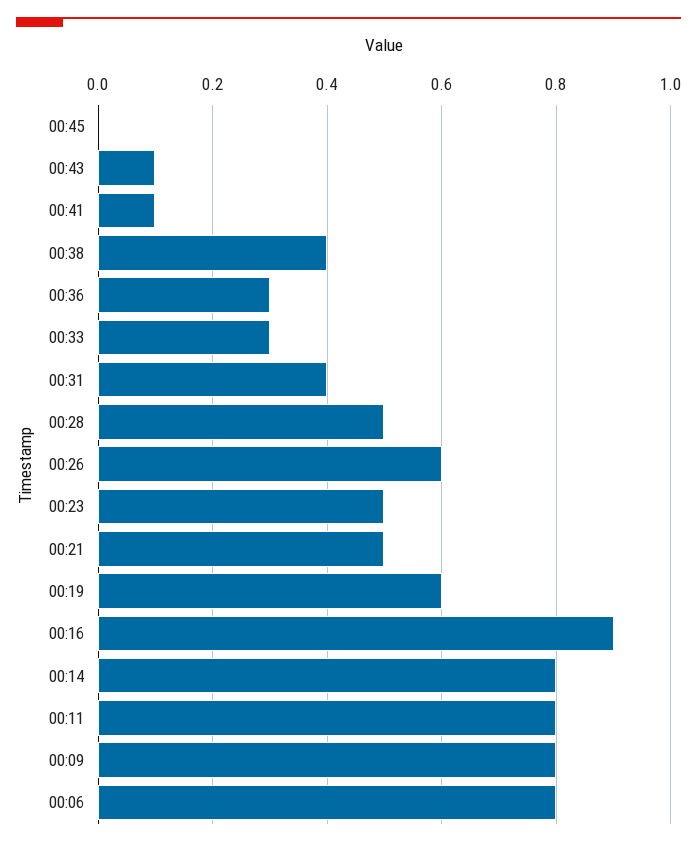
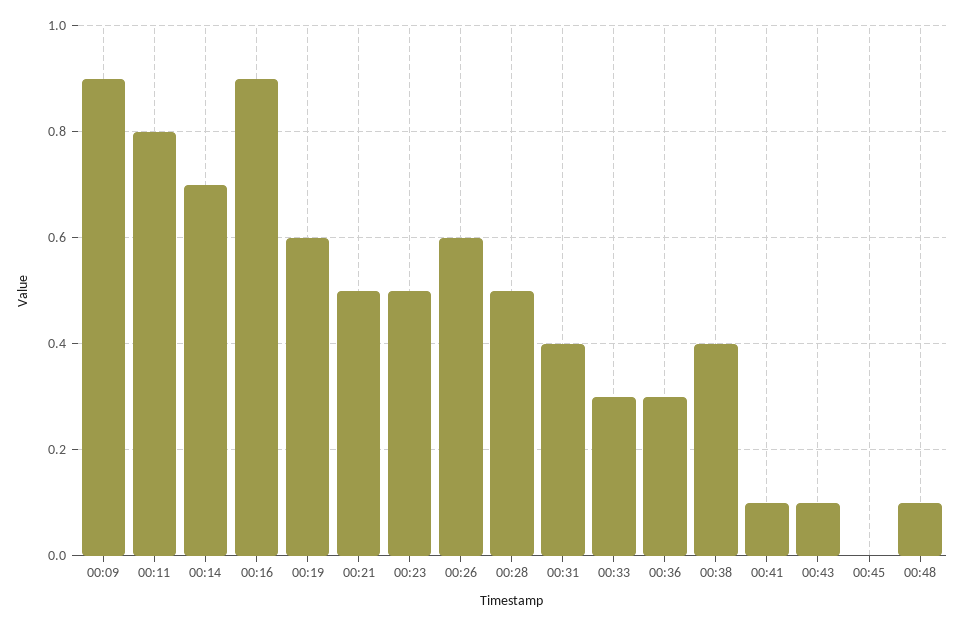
00:14: 0.8 -> 0.7
00:09: 0.8 -> 0.9
00:06: 0.8 -> none
00:48: none -> 0.1

